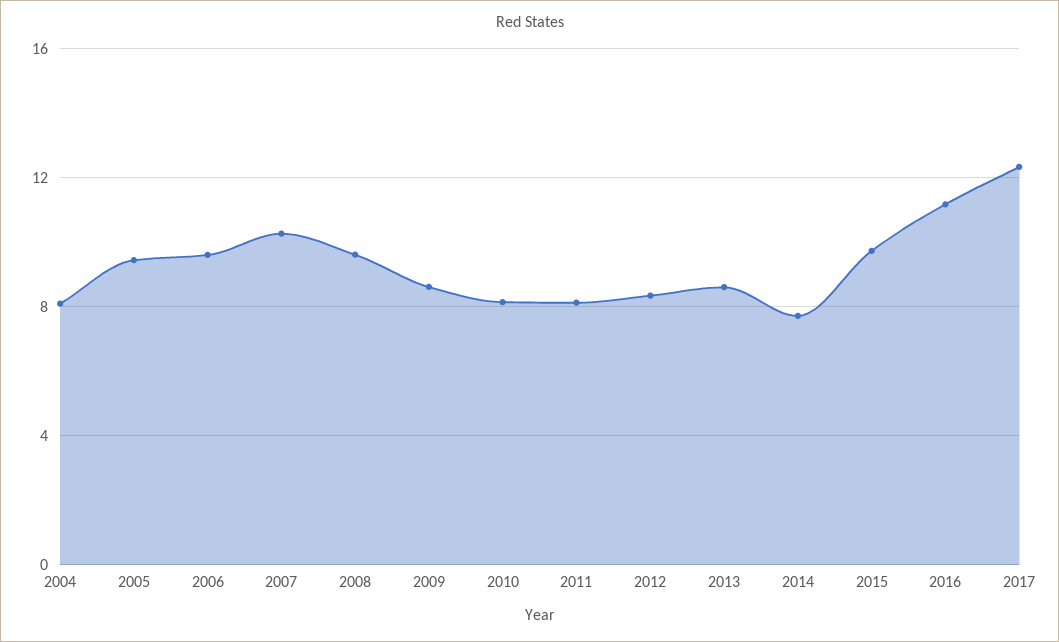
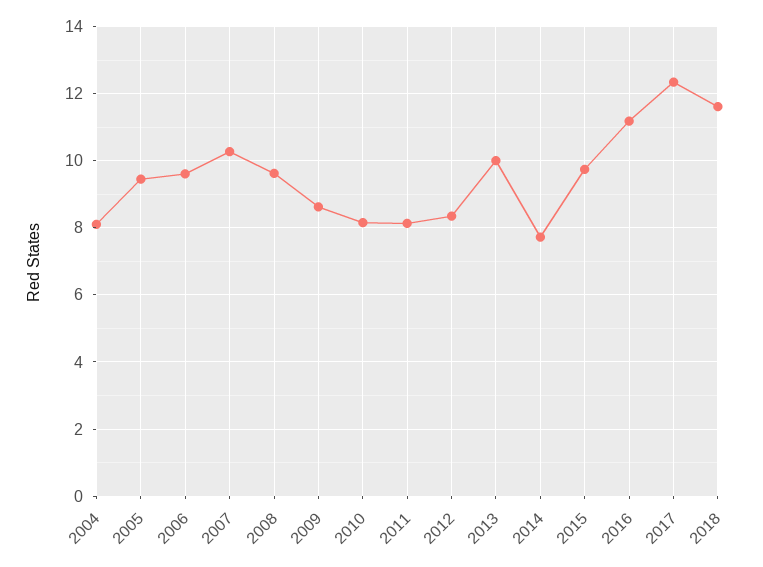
2013: 8.5 -> 10
2018: none -> 11.6

